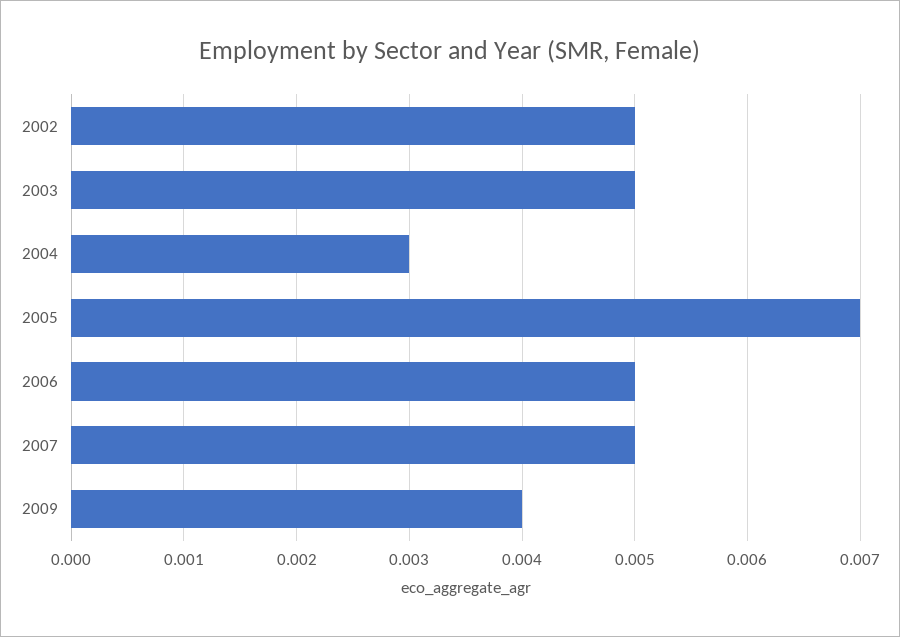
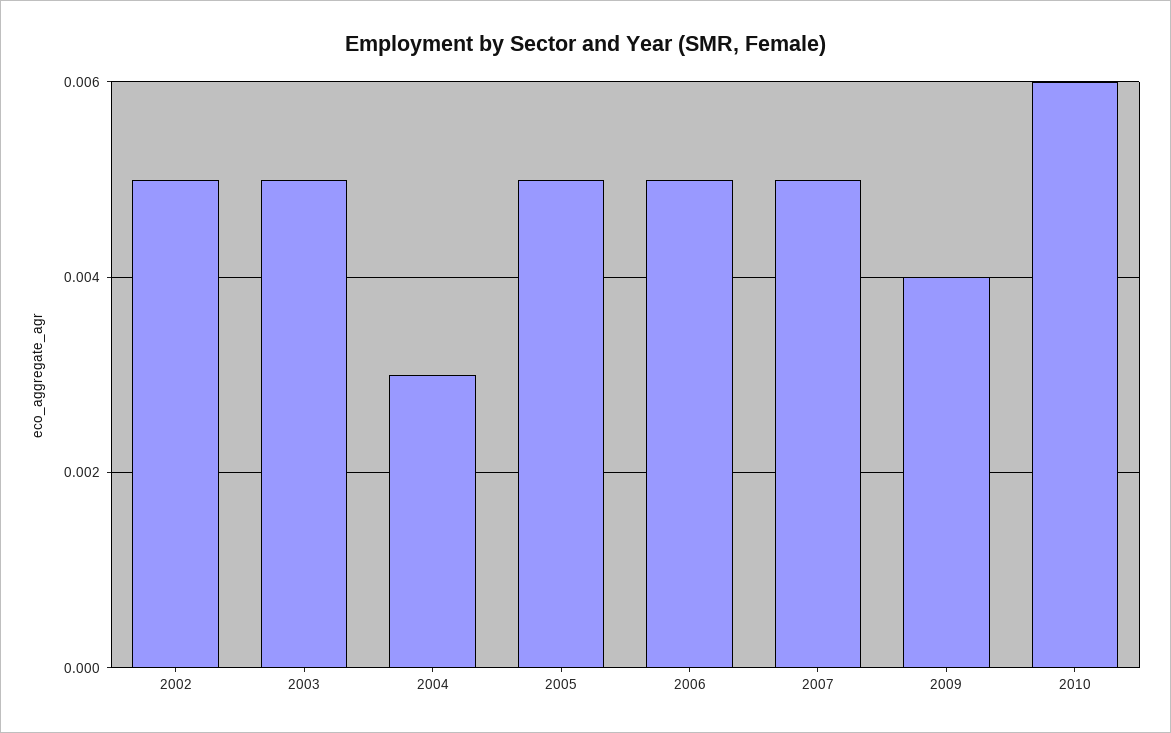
2005: 0.007 -> 0.005
2010: none -> 0.006

